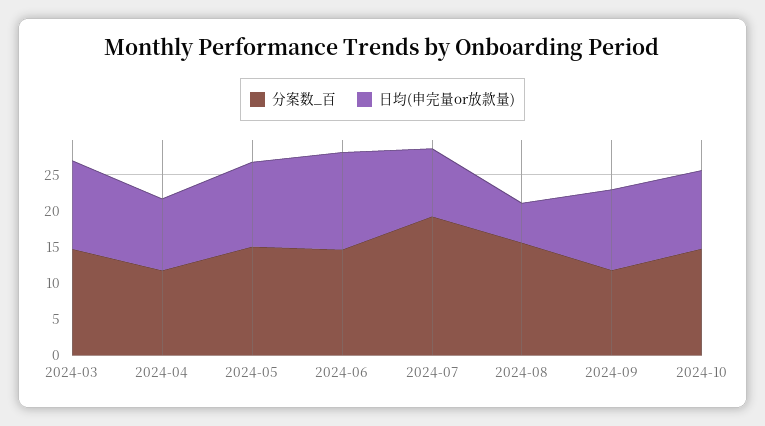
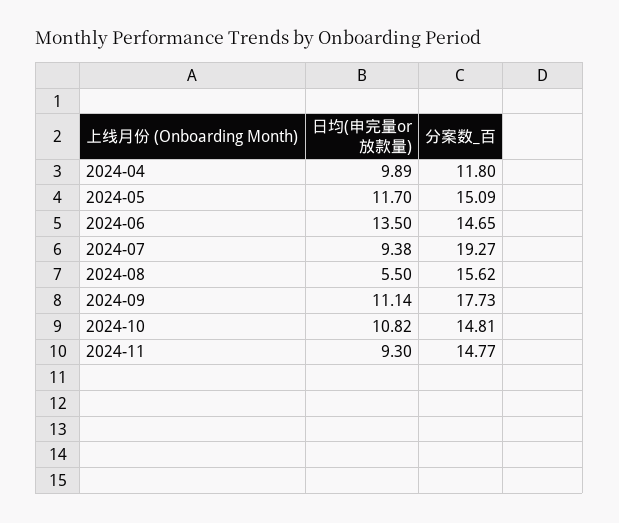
分案数_百, 2024-03: 15 -> none
日均(申完量or放款量), 2024-03: 12.5 -> none
分案数_百, 2024-09: 12.5 -> 17.73
日均(申完量or放款量), 2024-11: none -> 9.3
分案数_百, 2024-11: none -> 14.77

